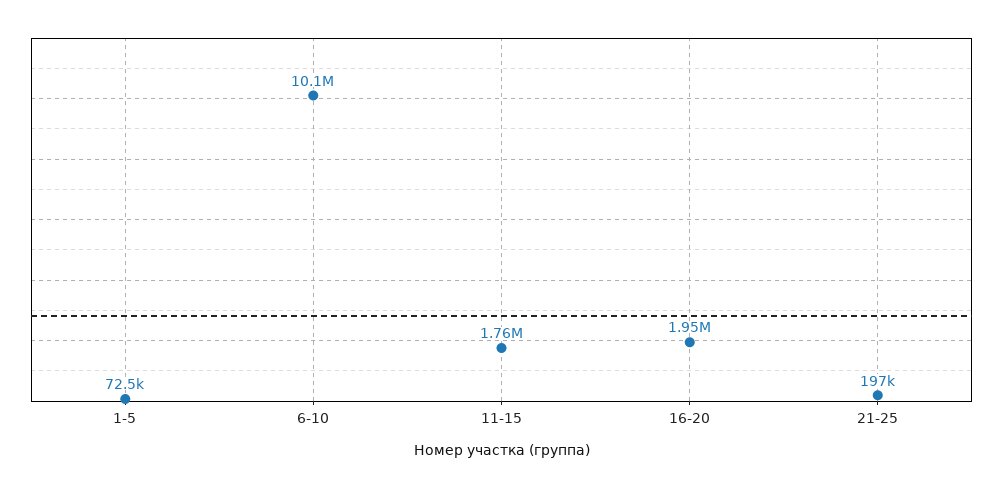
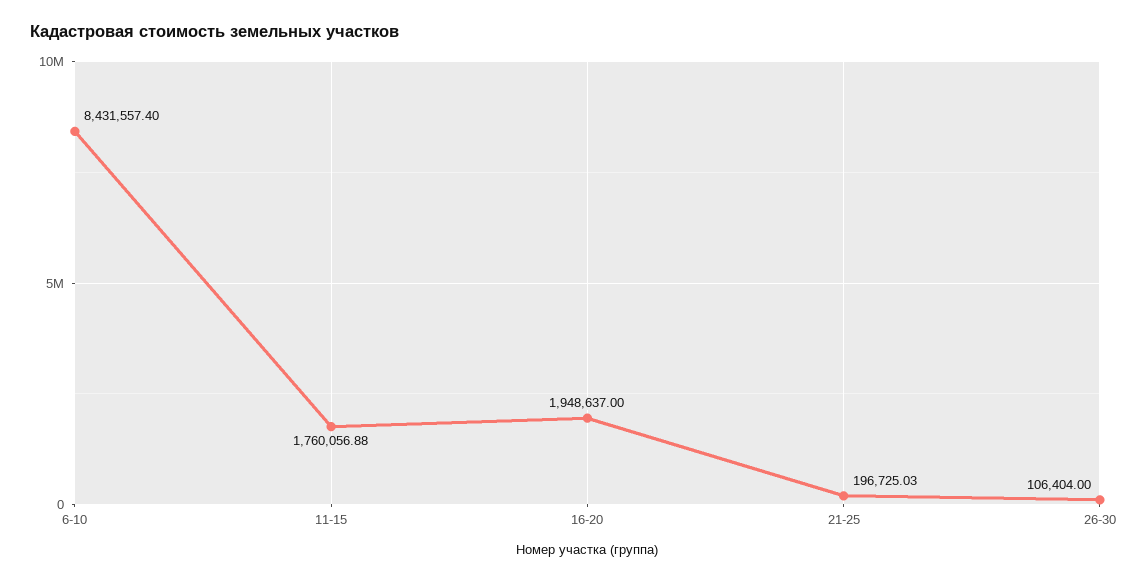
1-5: 72500 -> none
6-10: 10100000 -> 8431557.4
26-30: none -> 106404

